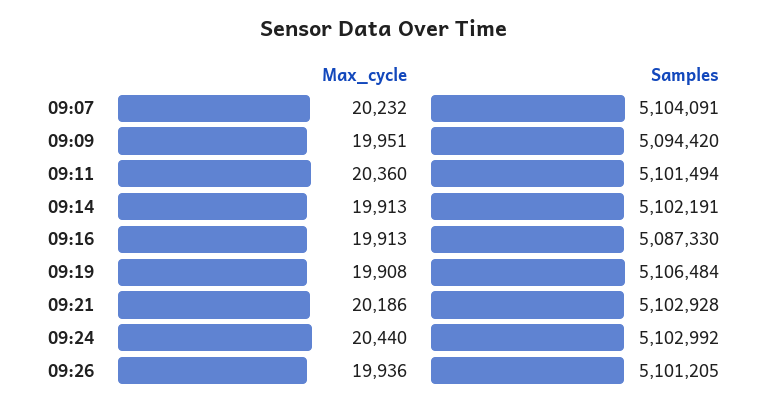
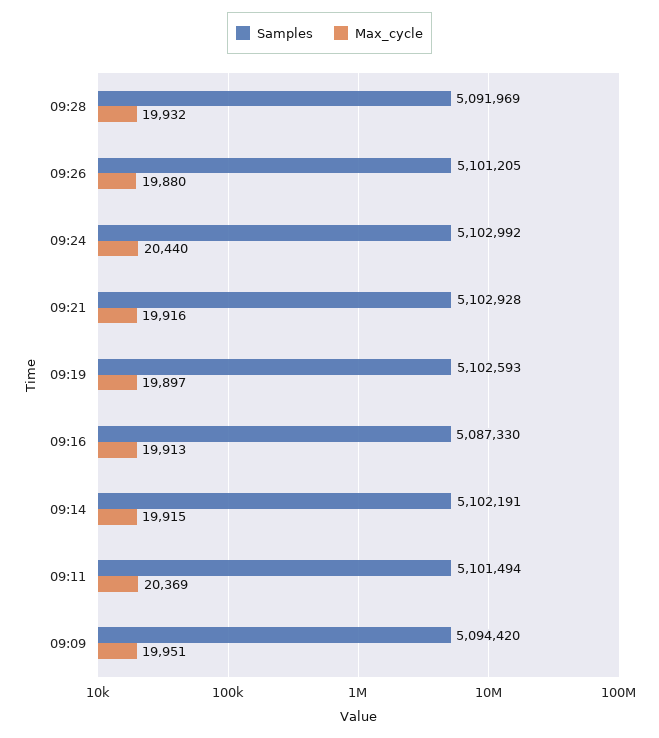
Max_cycle, 09:07: 20232 -> none
Samples, 09:07: 5104091 -> none
Max_cycle, 09:11: 20360 -> 20369
Max_cycle, 09:14: 19913 -> 19915
Max_cycle, 09:19: 19908 -> 19897
Samples, 09:19: 5106484 -> 5102593
Max_cycle, 09:21: 20186 -> 19916
Max_cycle, 09:26: 19936 -> 19880
Samples, 09:28: none -> 5091969
Max_cycle, 09:28: none -> 19932

